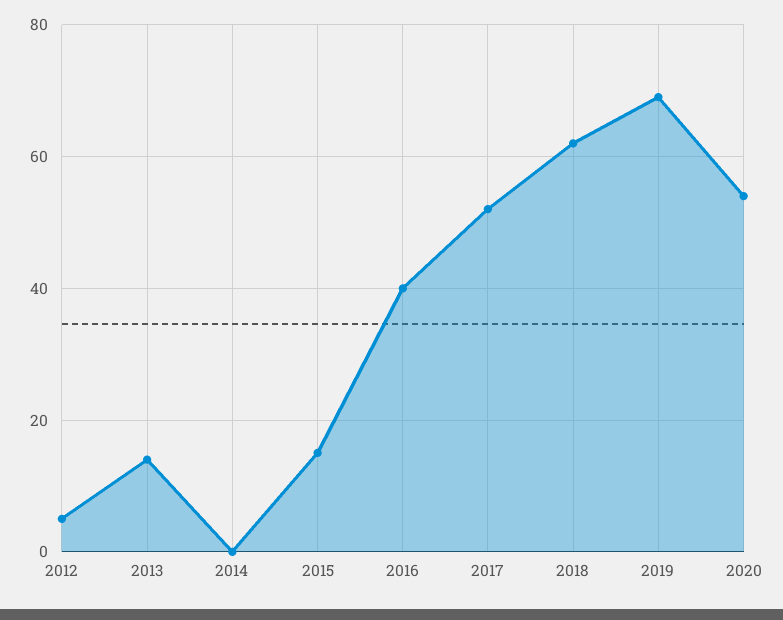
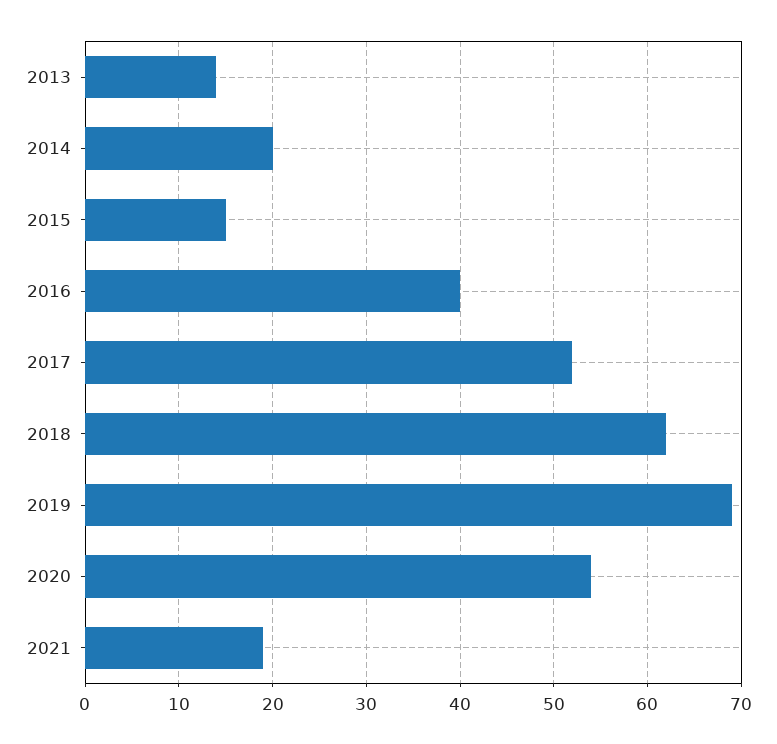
2012: 5 -> none
2014: 0 -> 20
2021: none -> 19

